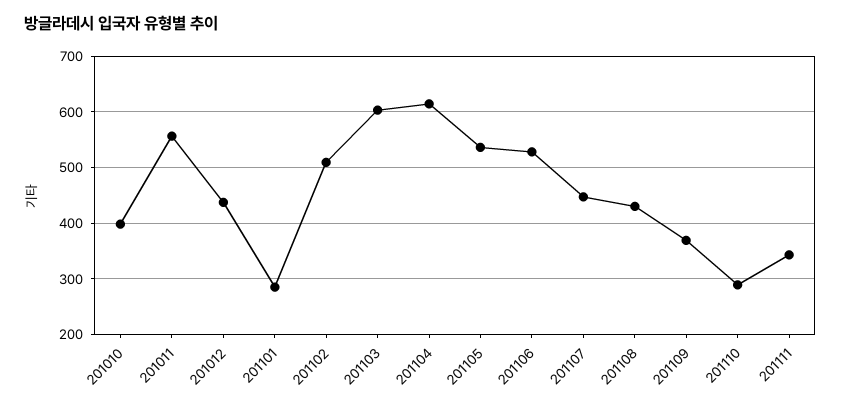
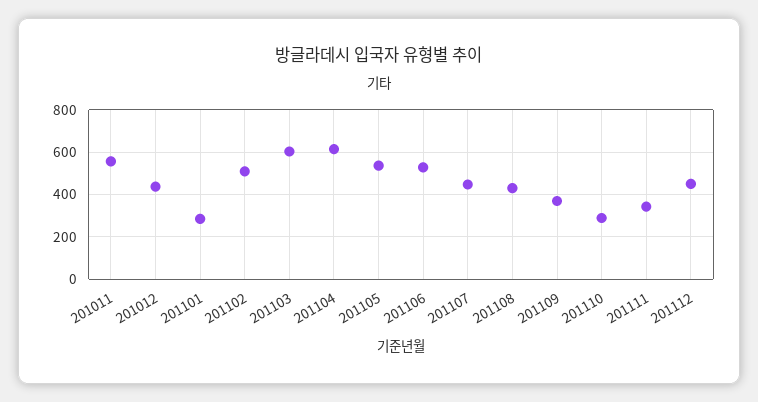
201010: 400 -> none
201112: none -> 450

